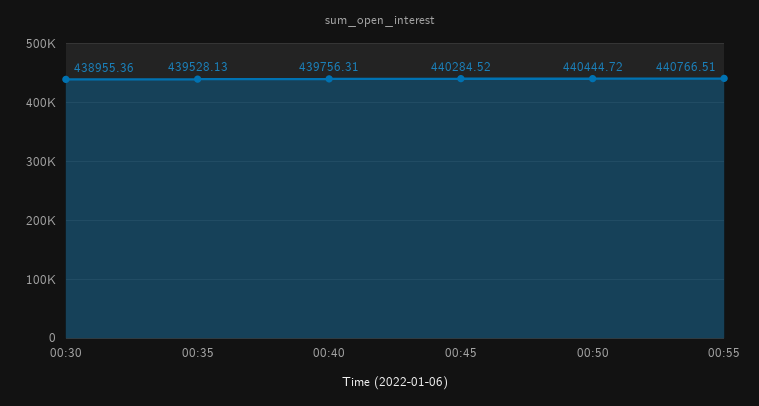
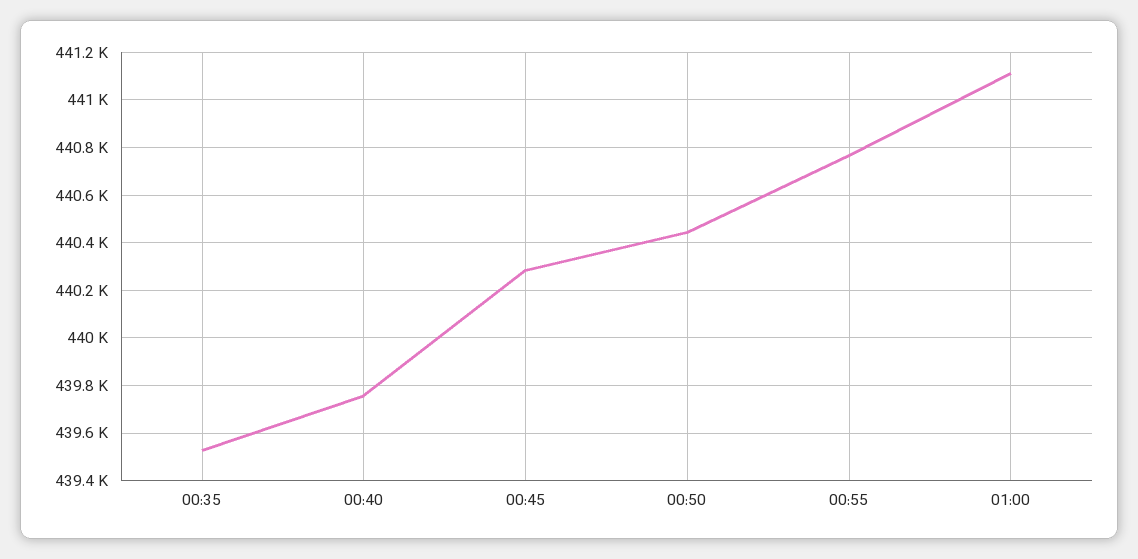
00:30: 438955.36 -> none
01:00: none -> 441100

